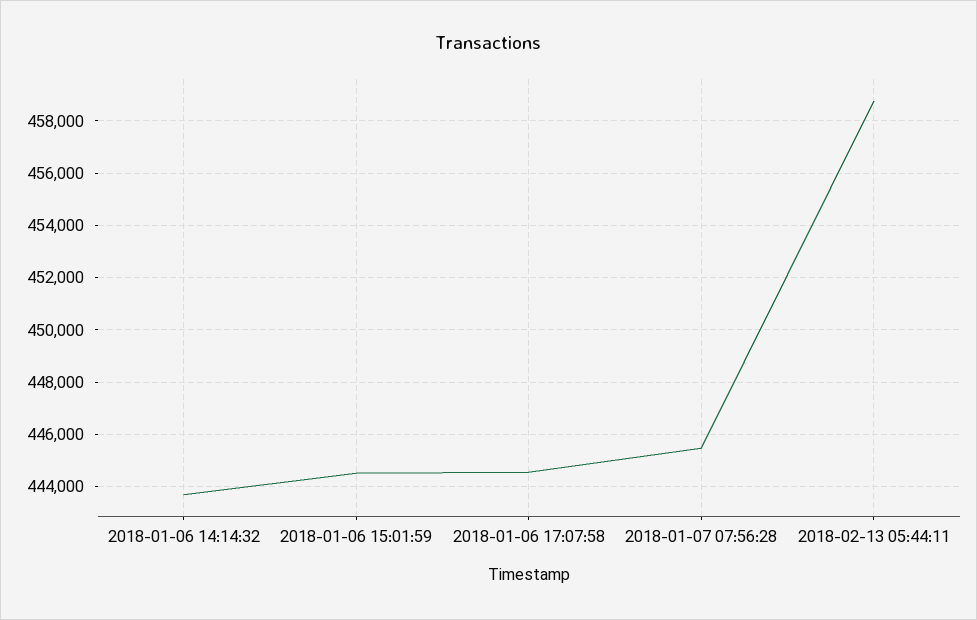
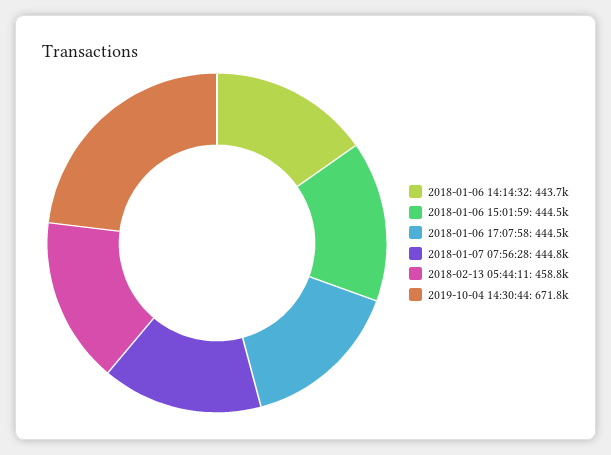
2018-01-07 07:56:28: 445500 -> 444800
2019-10-04 14:30:44: none -> 671800

